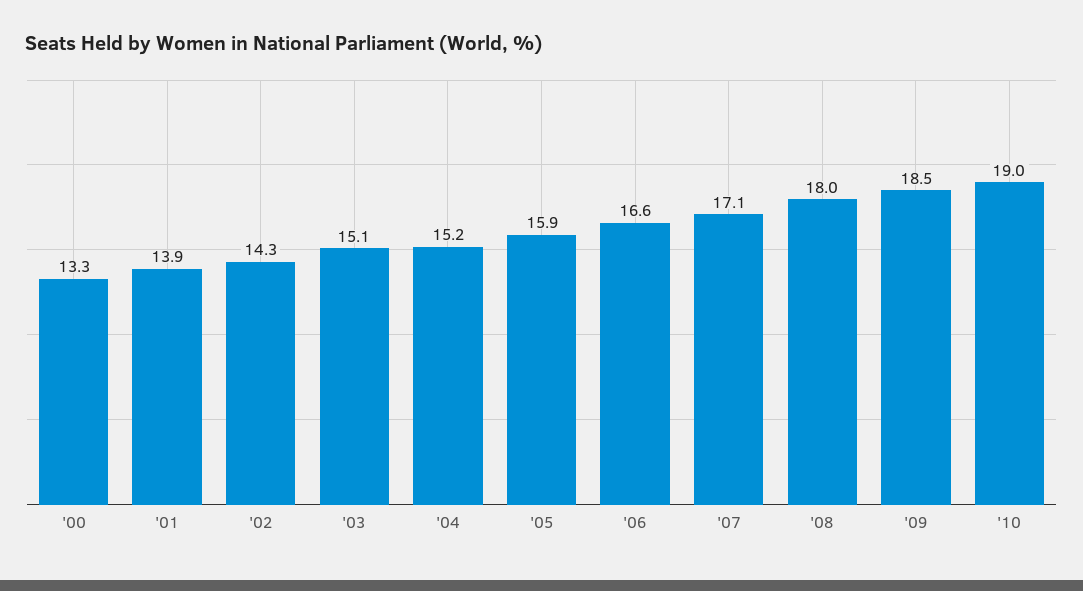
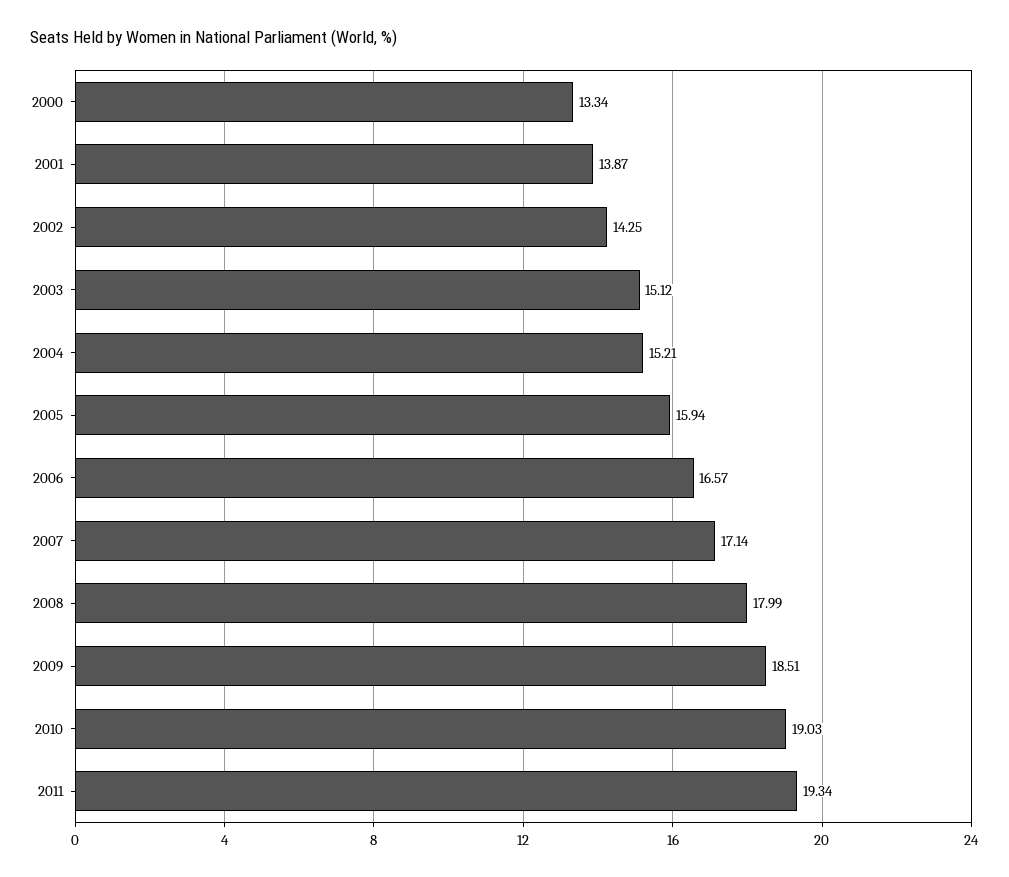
2011: none -> 19.34

